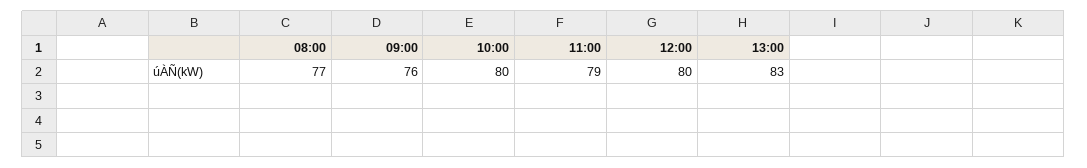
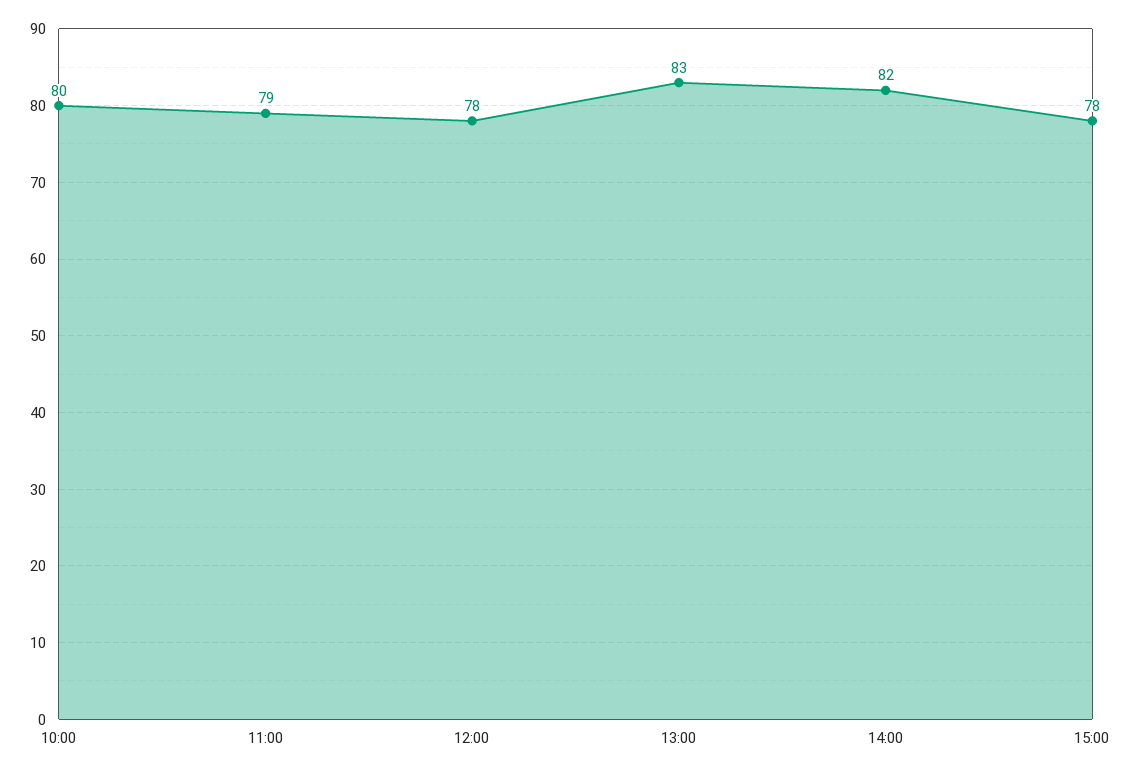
08:00: 77 -> none
09:00: 76 -> none
12:00: 80 -> 78
14:00: none -> 82
15:00: none -> 78

